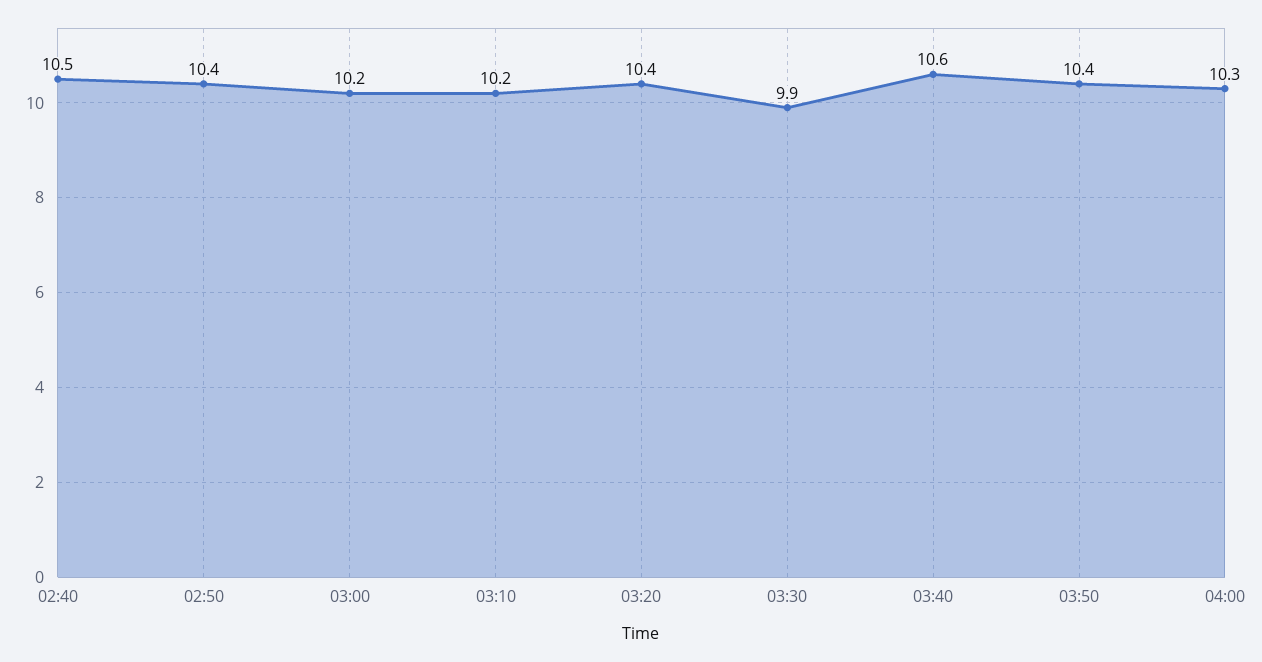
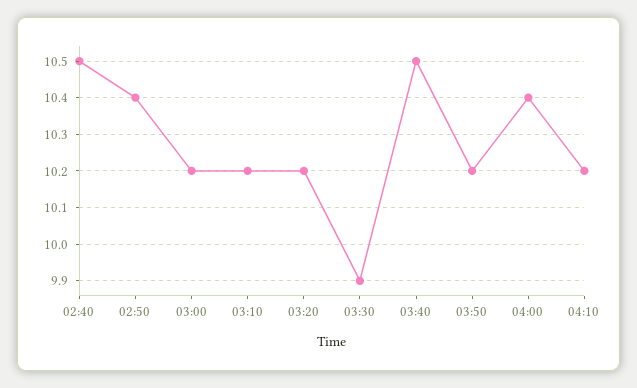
03:20: 10.4 -> 10.2
03:40: 10.6 -> 10.5
03:50: 10.4 -> 10.2
04:00: 10.3 -> 10.4
04:10: none -> 10.2

